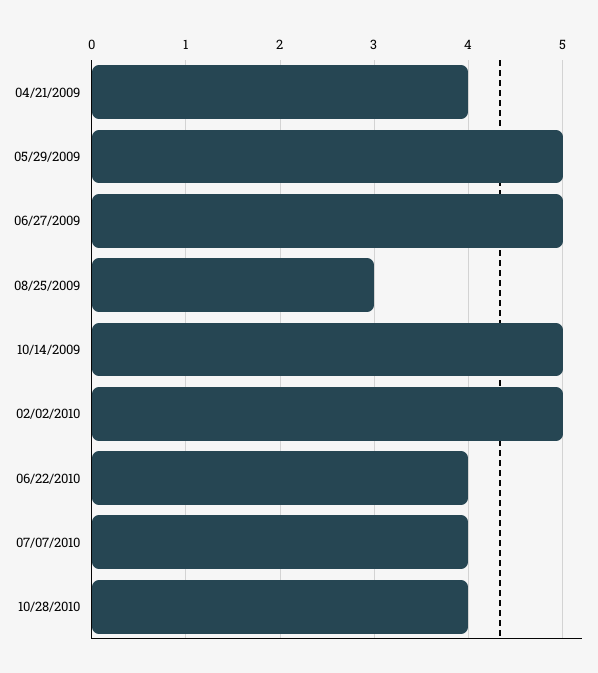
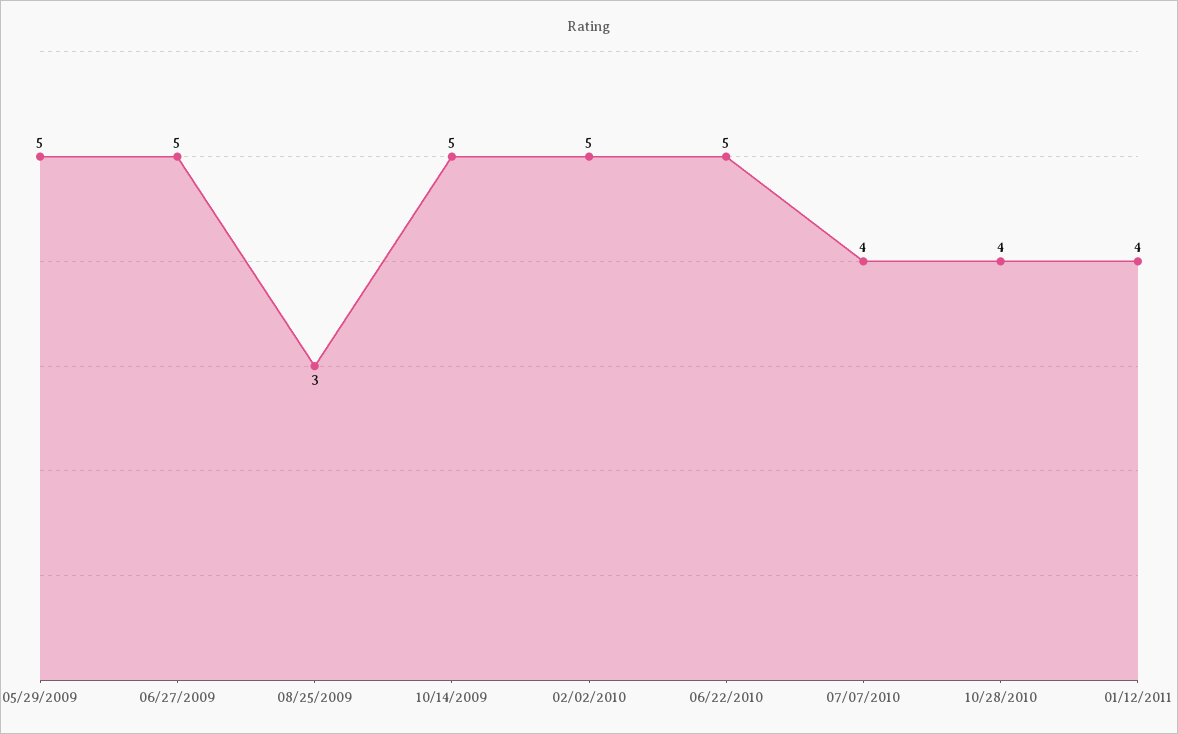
04/21/2009: 4 -> none
06/22/2010: 4 -> 5
01/12/2011: none -> 4

